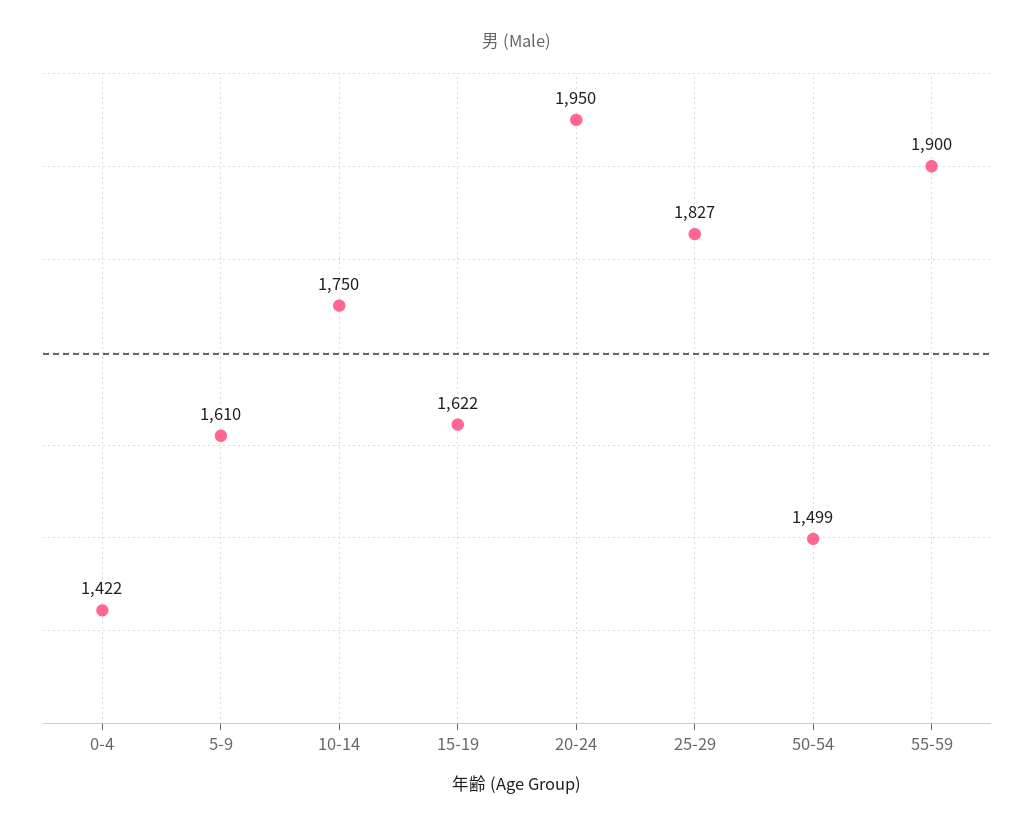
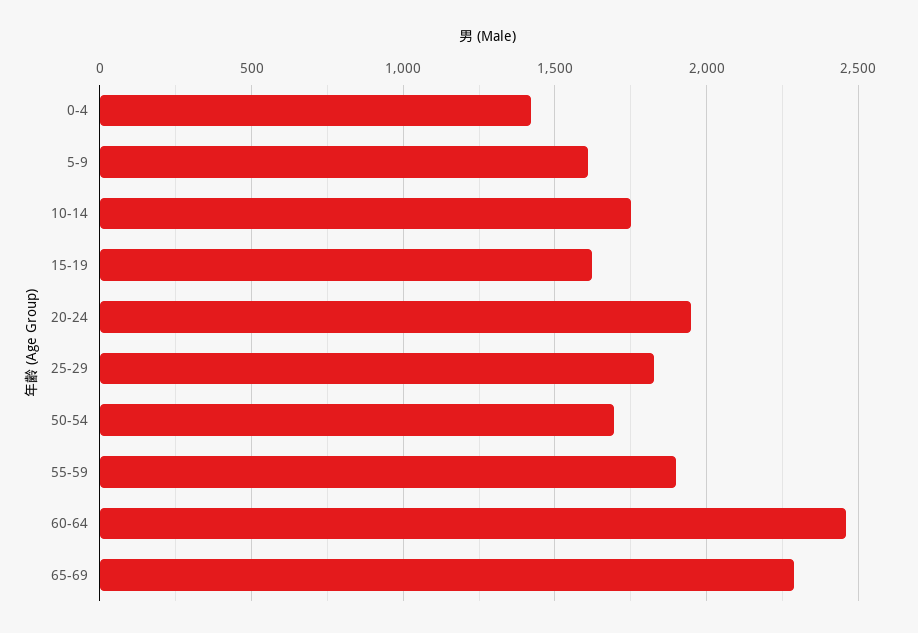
50-54: 1499 -> 1700
60-64: none -> 2450
65-69: none -> 2300

